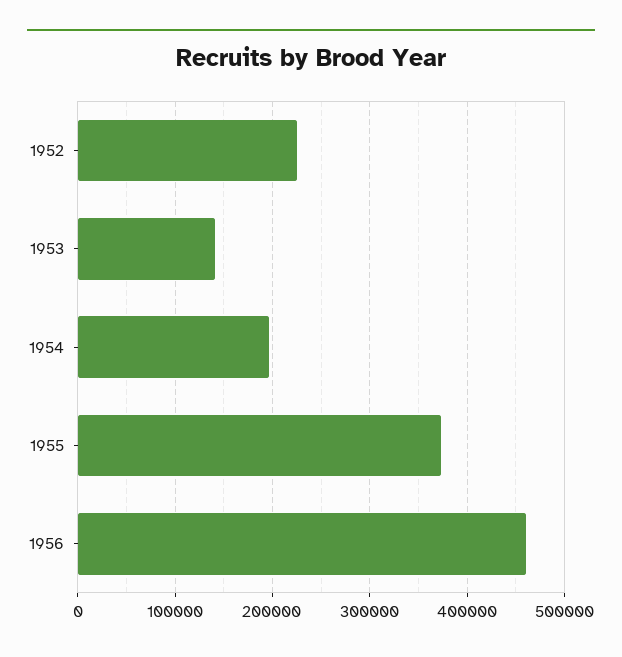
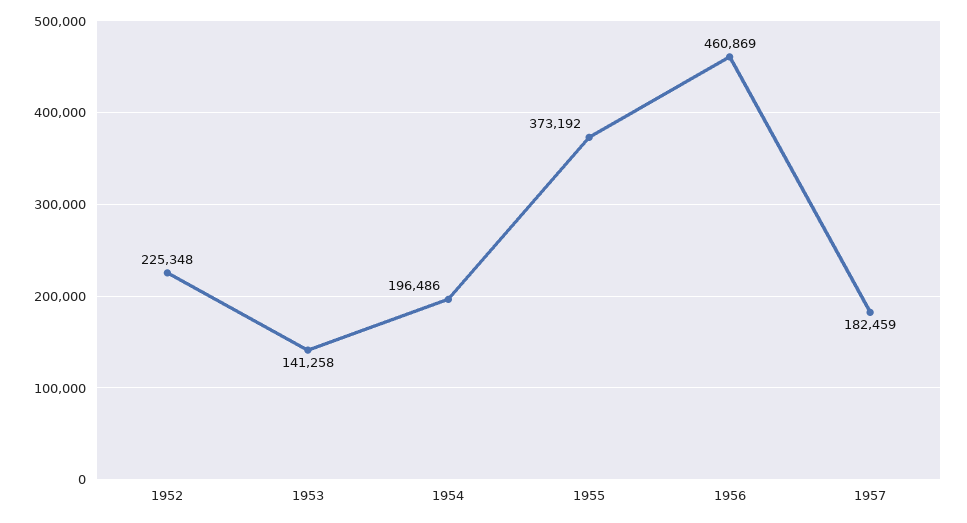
1957: none -> 182459

